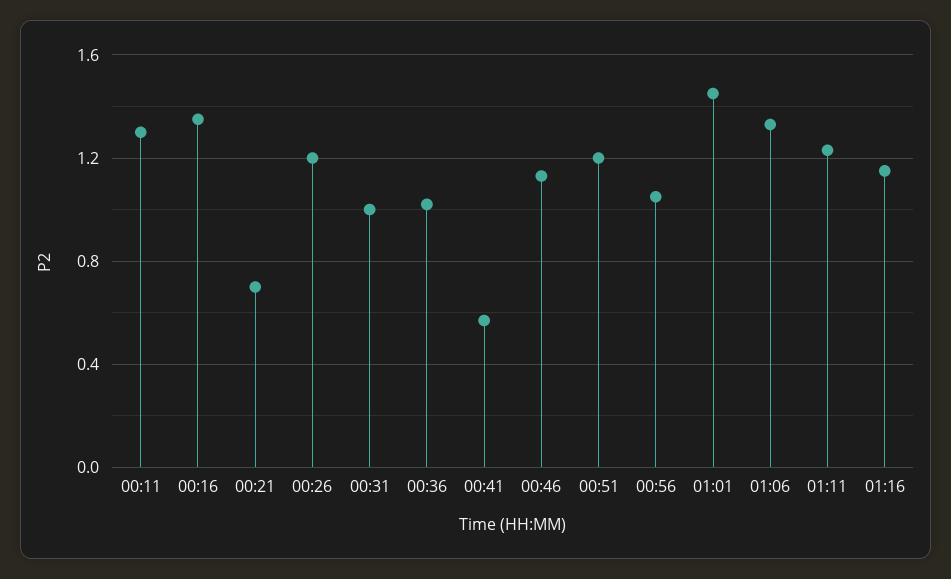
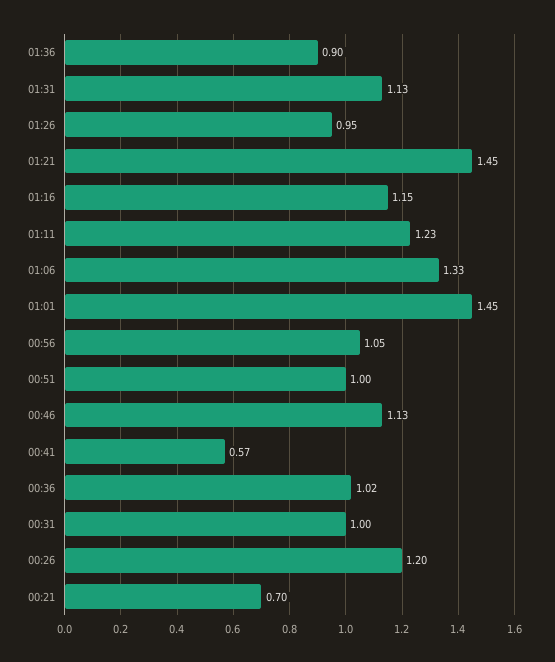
00:11: 1.3 -> none
00:16: 1.35 -> none
00:51: 1.2 -> 1
01:36: none -> 0.9
01:31: none -> 1.13
01:26: none -> 0.95
01:21: none -> 1.45

